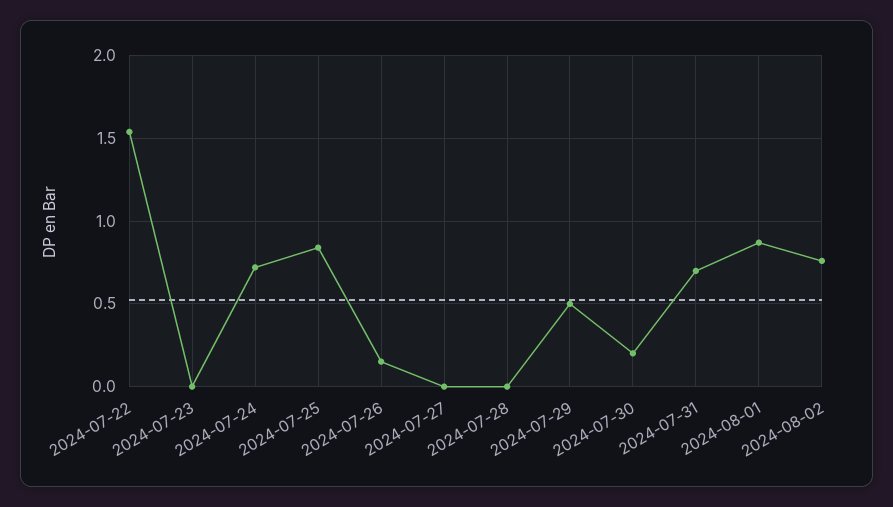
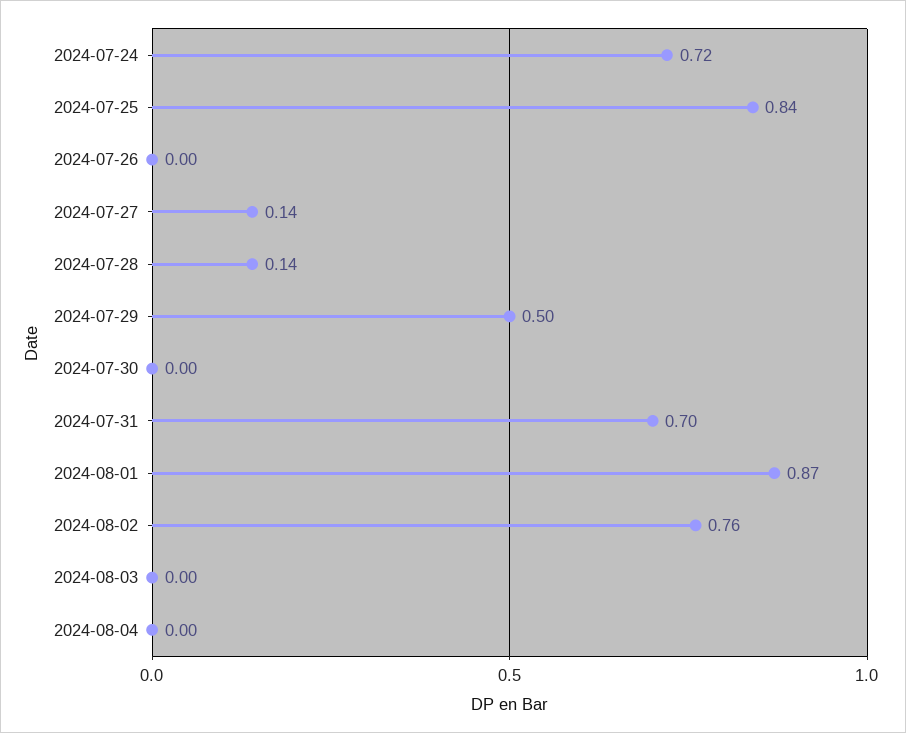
2024-07-22: 1.55 -> none
2024-07-23: 0 -> none
2024-07-26: 0.15 -> 0
2024-07-27: 0 -> 0.14
2024-07-28: 0 -> 0.14
2024-07-30: 0.2 -> 0
2024-08-03: none -> 0
2024-08-04: none -> 0

